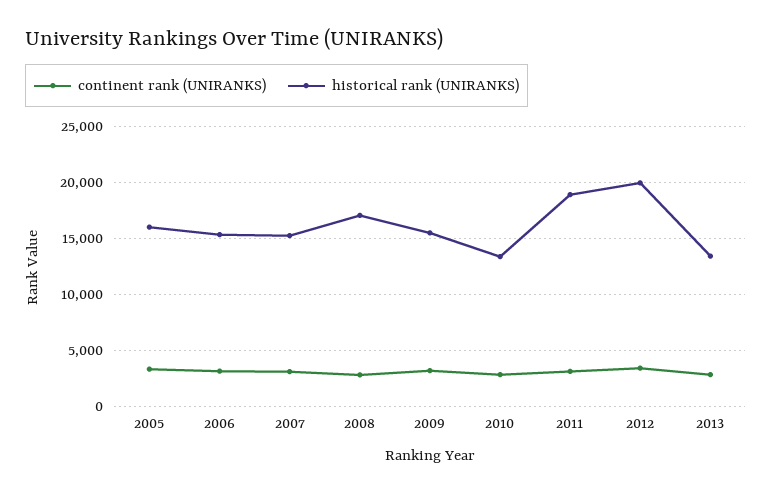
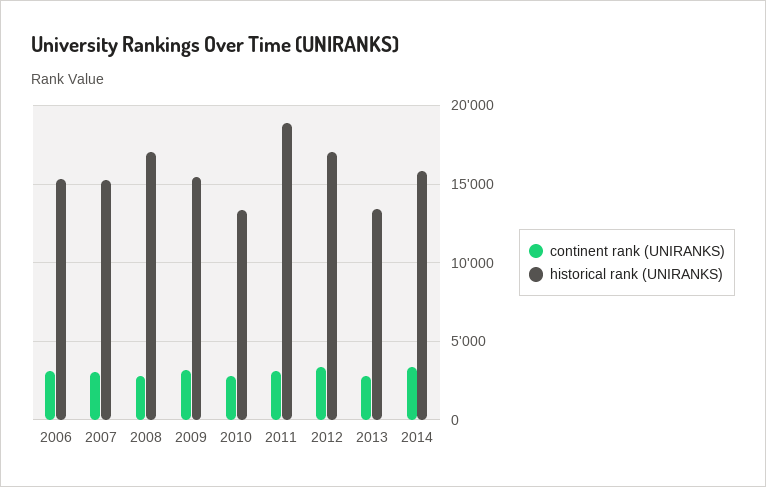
continent rank (UNIRANKS), 2005: 3000 -> none
historical rank (UNIRANKS), 2005: 16000 -> none
historical rank (UNIRANKS), 2012: 20000 -> 17000
continent rank (UNIRANKS), 2014: none -> 3500
historical rank (UNIRANKS), 2014: none -> 16000

